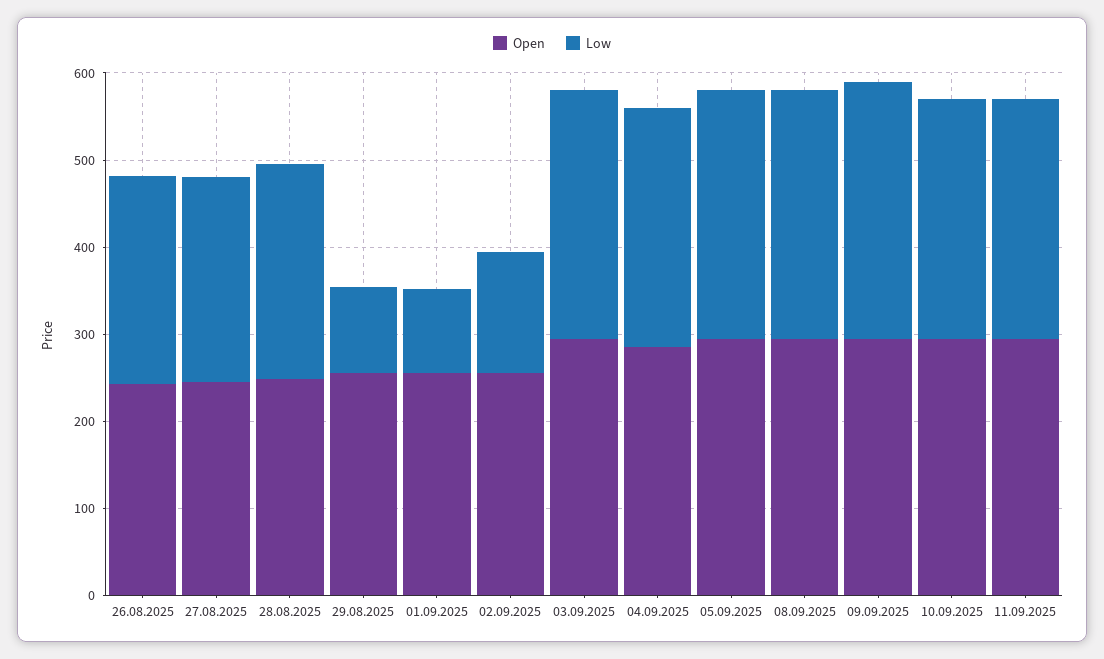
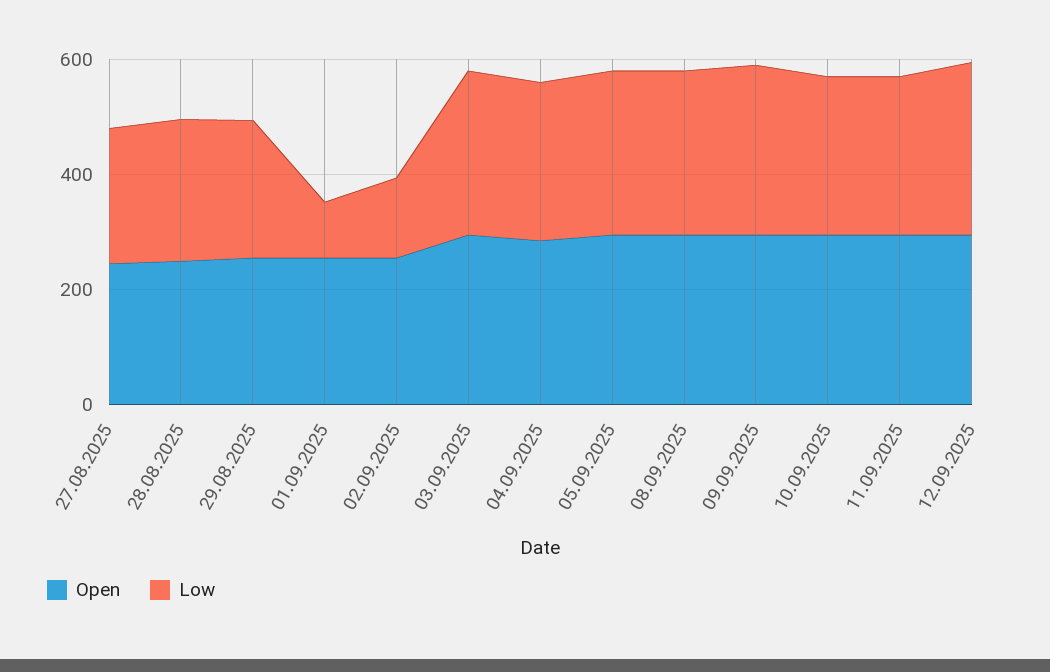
Open, 26.08.2025: 240 -> none
Low, 26.08.2025: 240 -> none
Low, 29.08.2025: 100 -> 250
Open, 12.09.2025: none -> 300
Low, 12.09.2025: none -> 300

